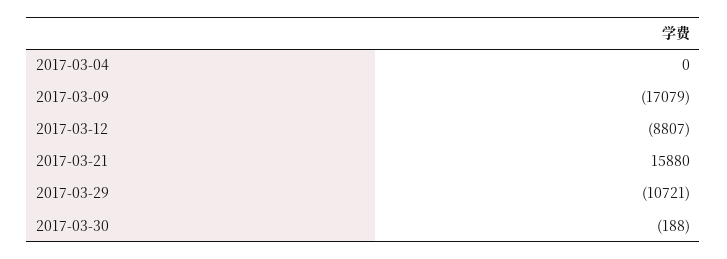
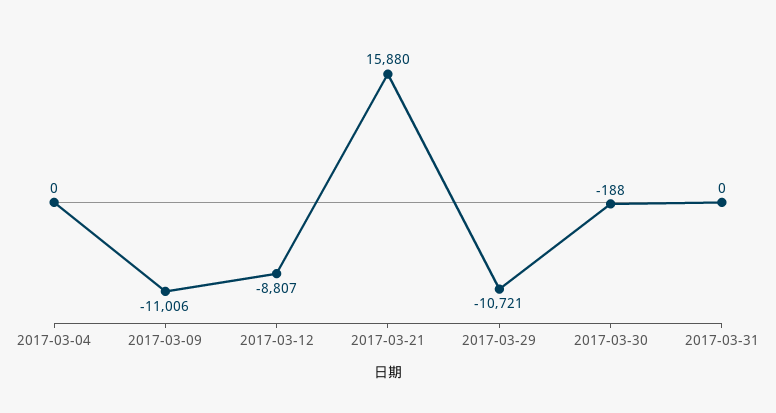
2017-03-09: -17079 -> -11006
2017-03-31: none -> 0

